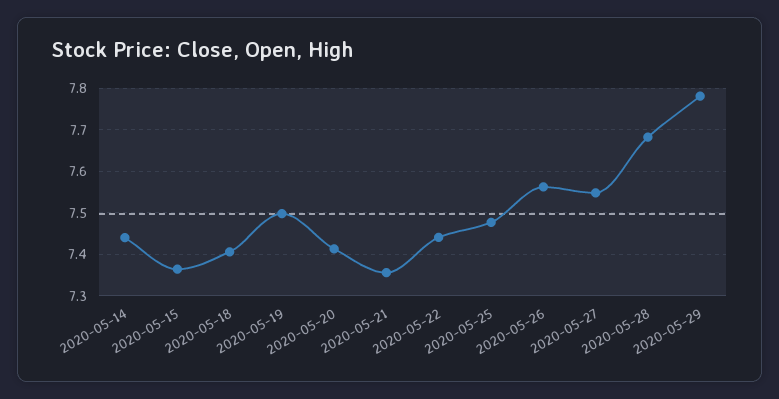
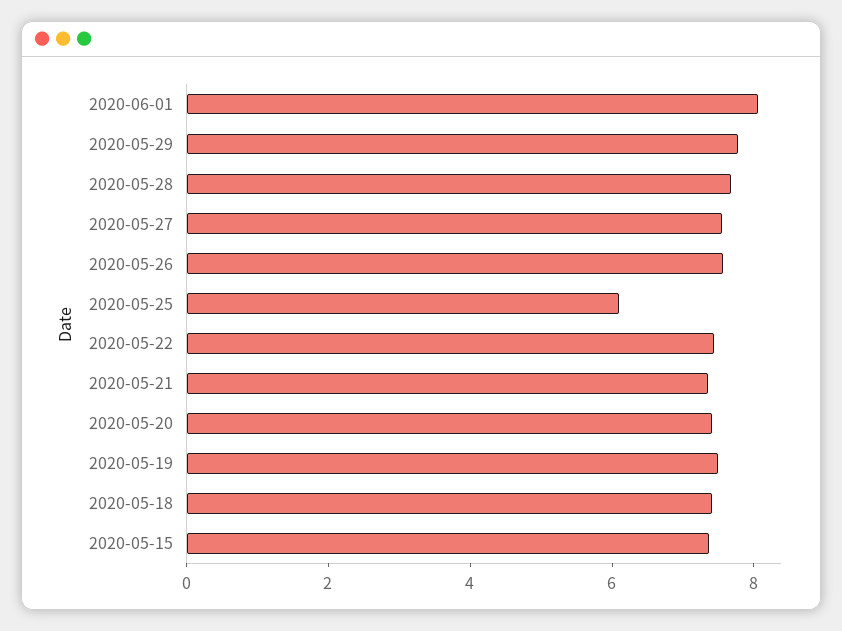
2020-05-14: 7.44 -> none
2020-05-25: 7.48 -> 6
2020-06-01: none -> 8

